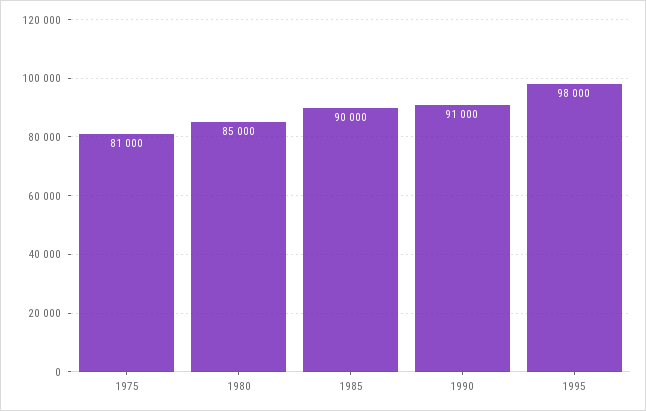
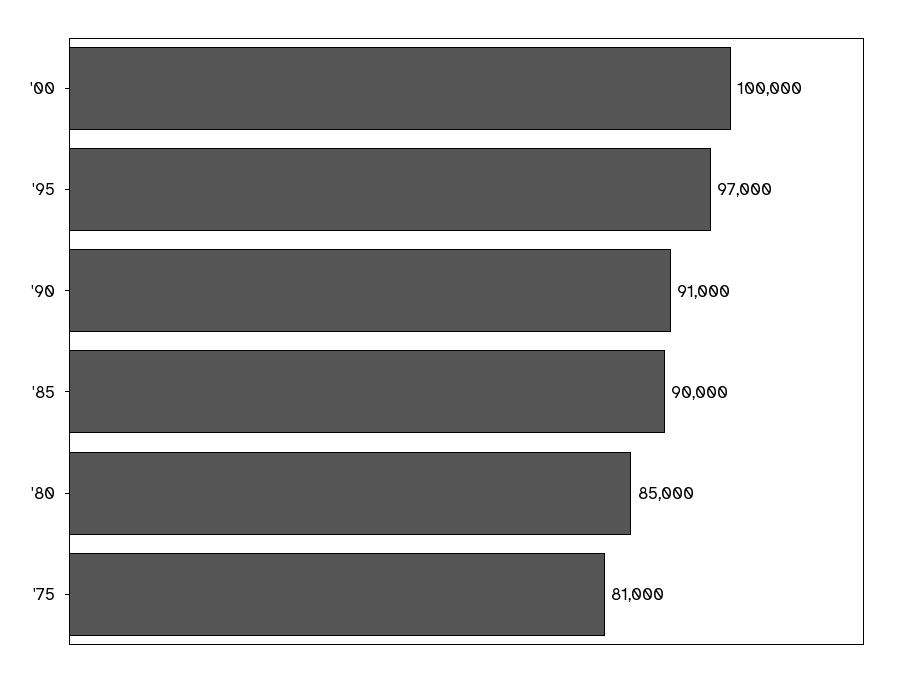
1995: 98000 -> 97000
'00: none -> 100000

